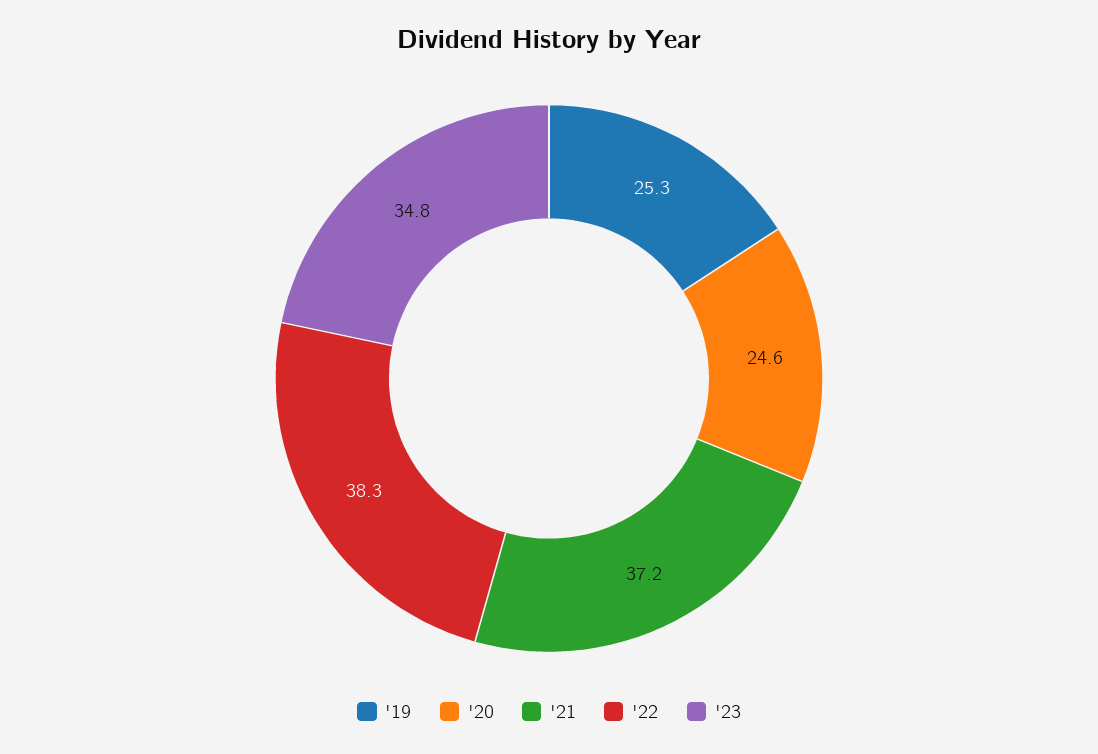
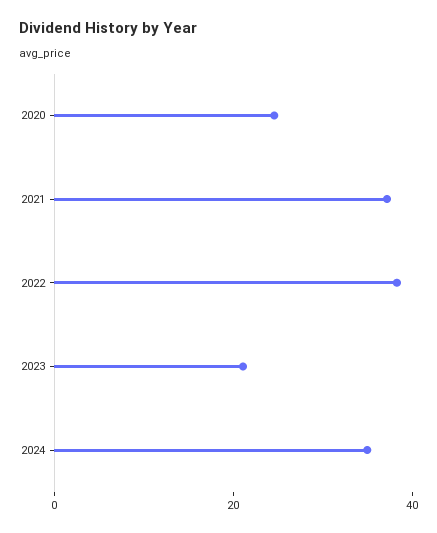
'19: 25.3 -> none
'23: 34.8 -> 20
2024: none -> 35

